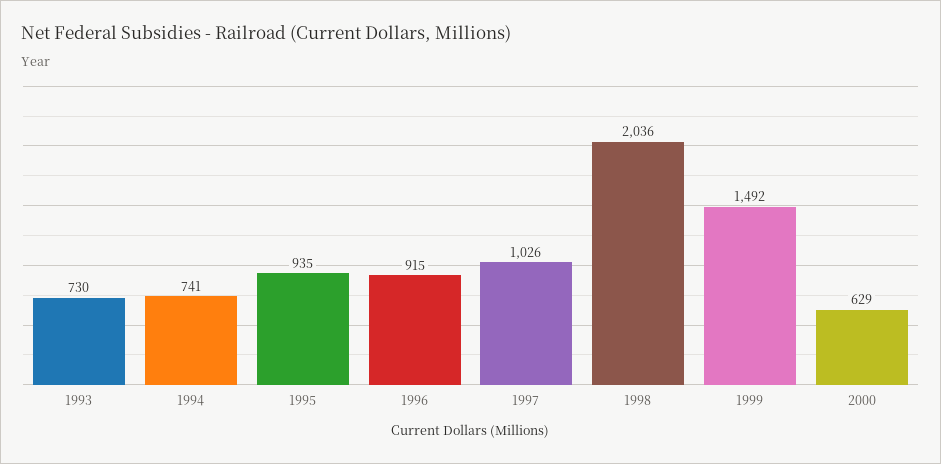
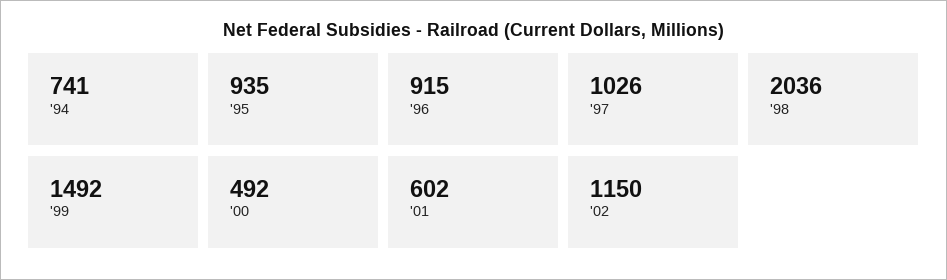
1993: 730 -> none
2000: 629 -> 492
'01: none -> 602
'02: none -> 1150

